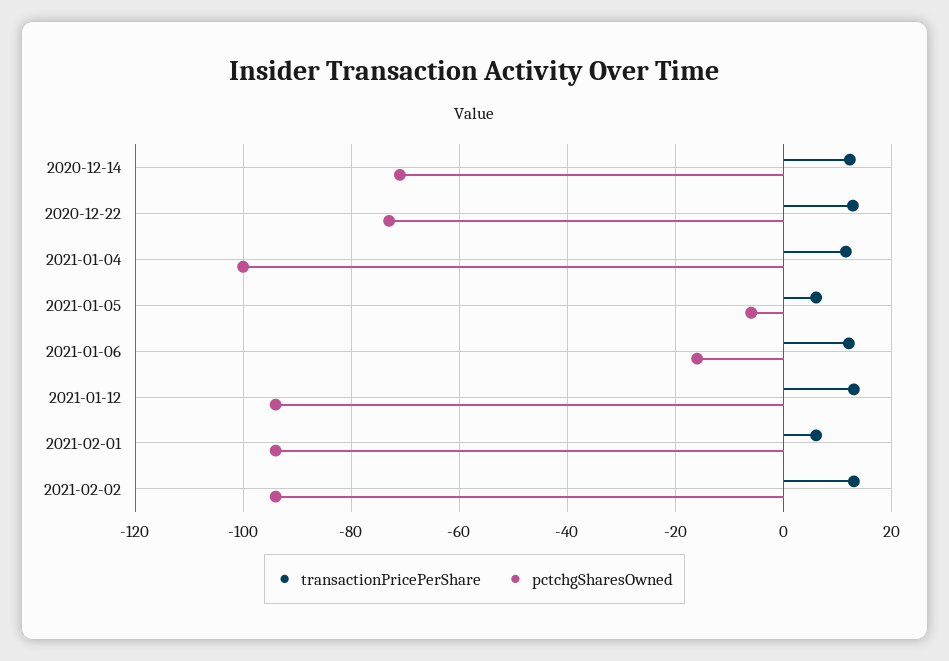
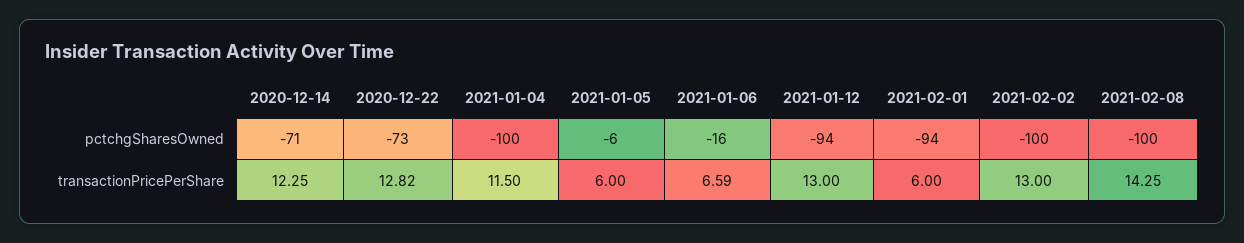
transactionPricePerShare, 2021-01-06: 12 -> 6.59
pctchgSharesOwned, 2021-02-02: -94 -> -100
pctchgSharesOwned, 2021-02-08: none -> -100
transactionPricePerShare, 2021-02-08: none -> 14.25

